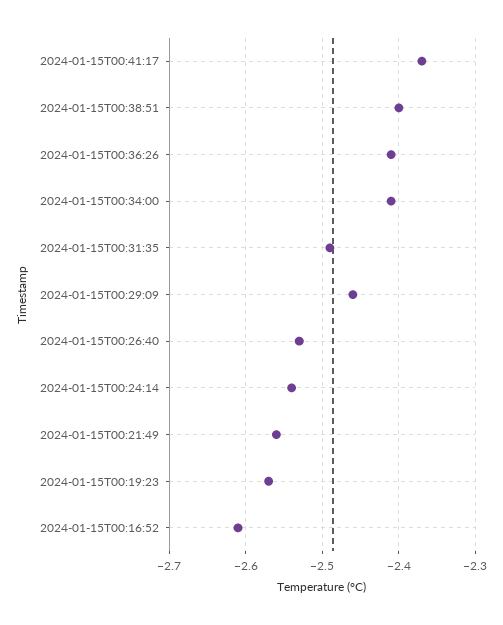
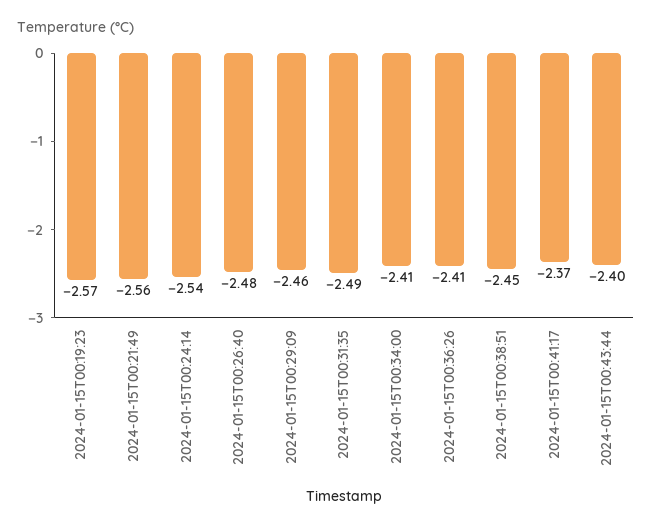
2024-01-15T00:38:51: -2.4 -> -2.45
2024-01-15T00:26:40: -2.53 -> -2.48
2024-01-15T00:16:52: -2.61 -> none
2024-01-15T00:43:44: none -> -2.4

